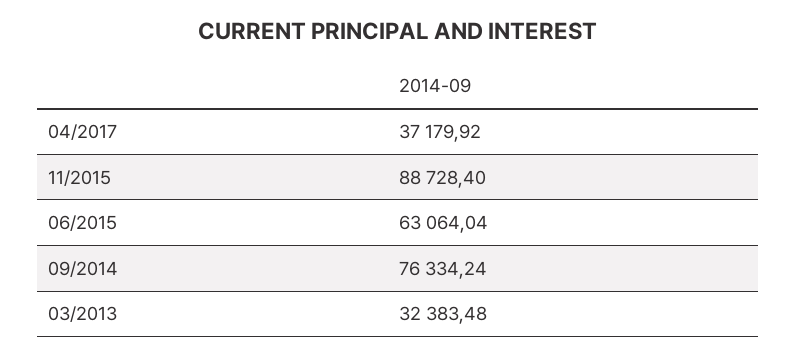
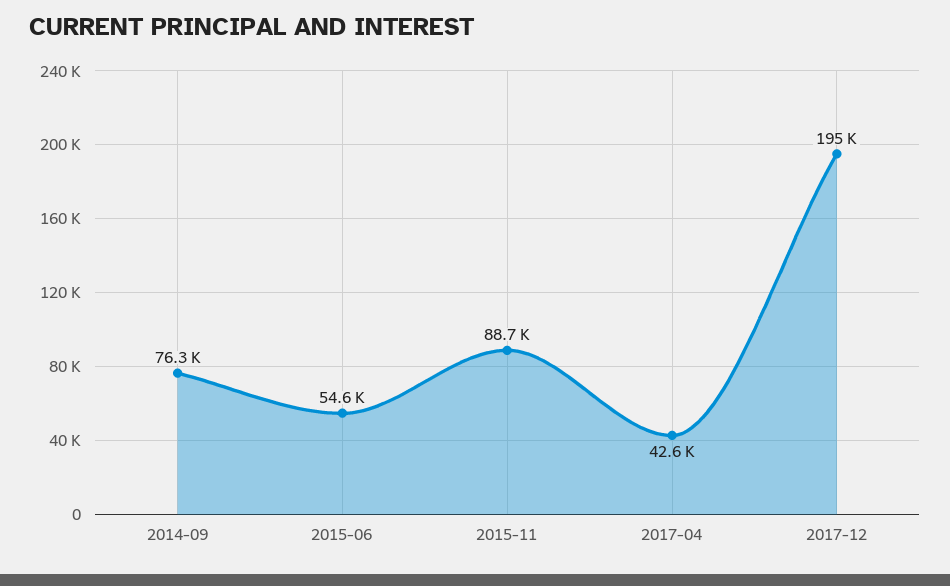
04/2017: 37179.92 -> 42600
06/2015: 63064.04 -> 54600
03/2013: 32383.48 -> none
2017-12: none -> 195000

